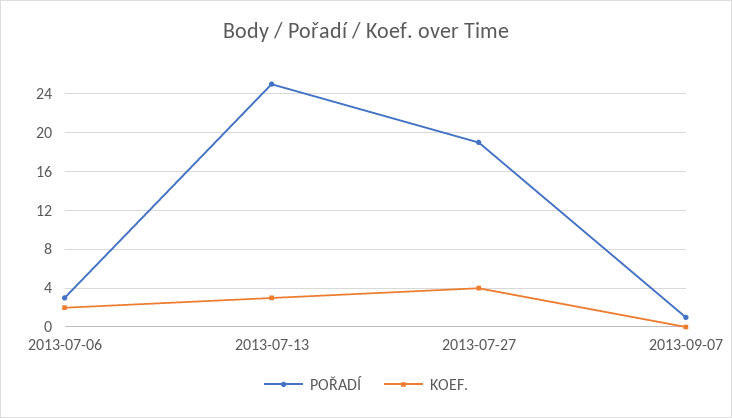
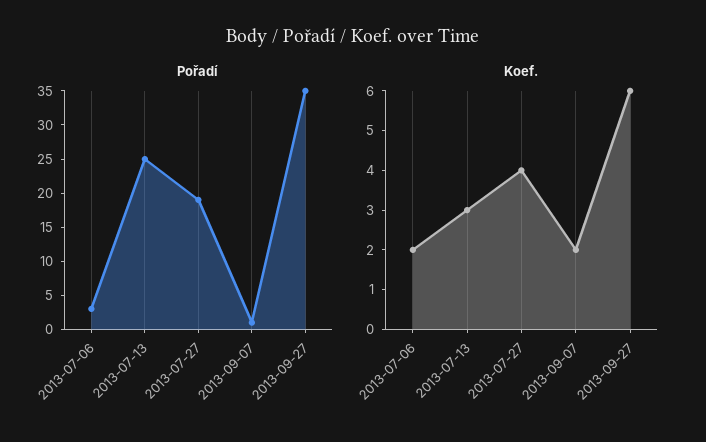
KOEF., 2013-09-07: 0 -> 2
POŘADÍ, 2013-09-27: none -> 35
KOEF., 2013-09-27: none -> 6

